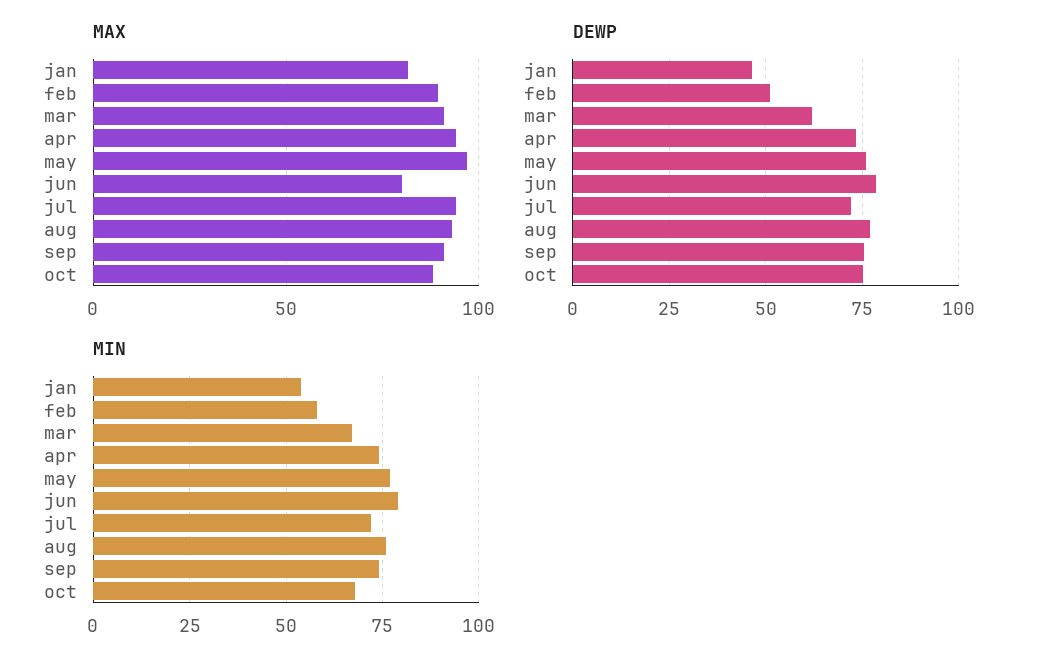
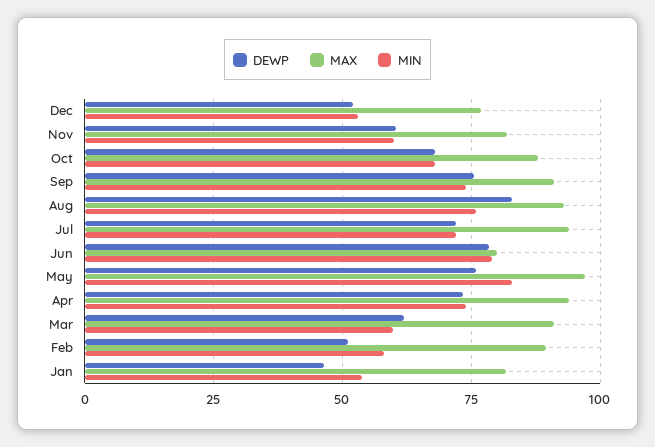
DEWP, aug: 77.5 -> 82.5
DEWP, oct: 75 -> 67.5
MIN, mar: 67.5 -> 60
MIN, may: 77.5 -> 82.5
DEWP, Dec: none -> 52.5
MAX, Dec: none -> 77.5
MIN, Dec: none -> 52.5
DEWP, Nov: none -> 60
MAX, Nov: none -> 82.5
MIN, Nov: none -> 60

